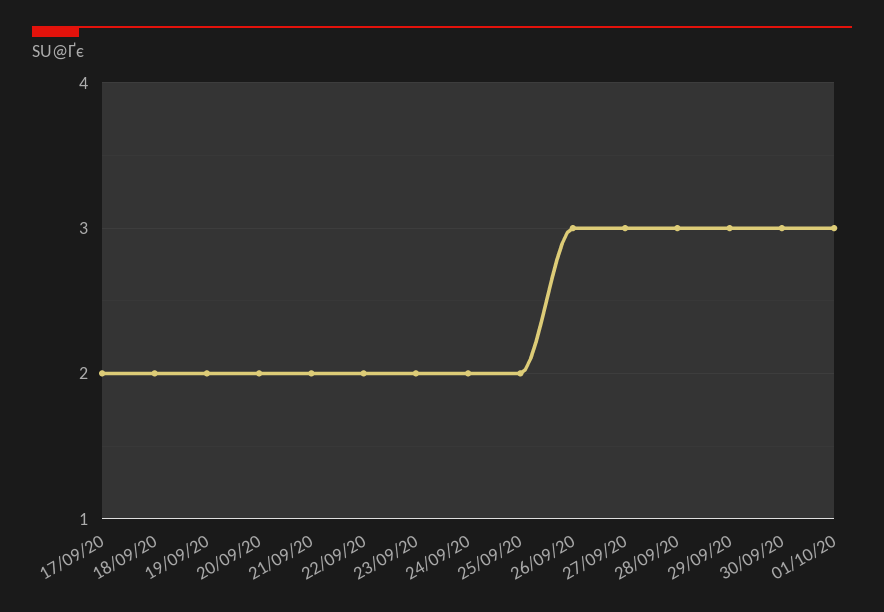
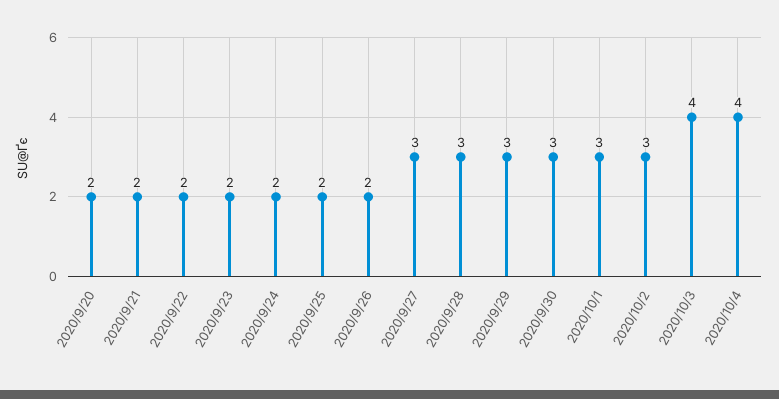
17/09/20: 2 -> none
18/09/20: 2 -> none
19/09/20: 2 -> none
26/09/20: 3 -> 2
2020/10/2: none -> 3
2020/10/3: none -> 4
2020/10/4: none -> 4

